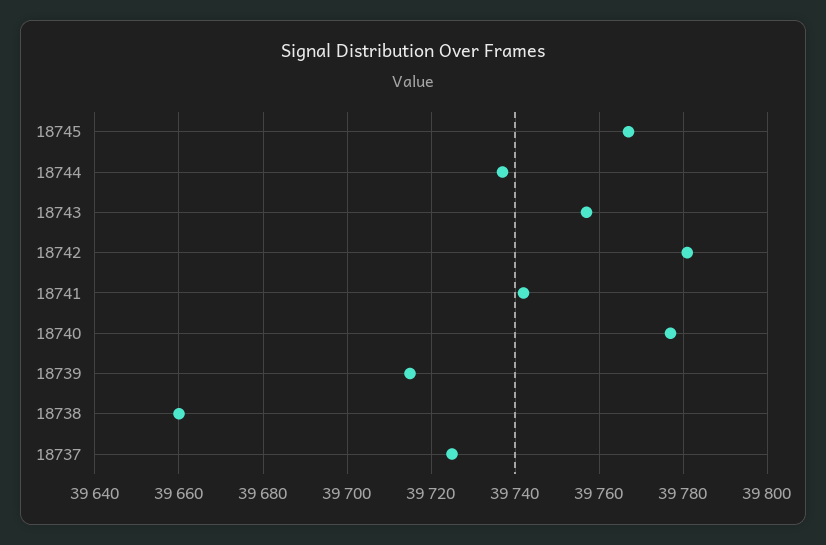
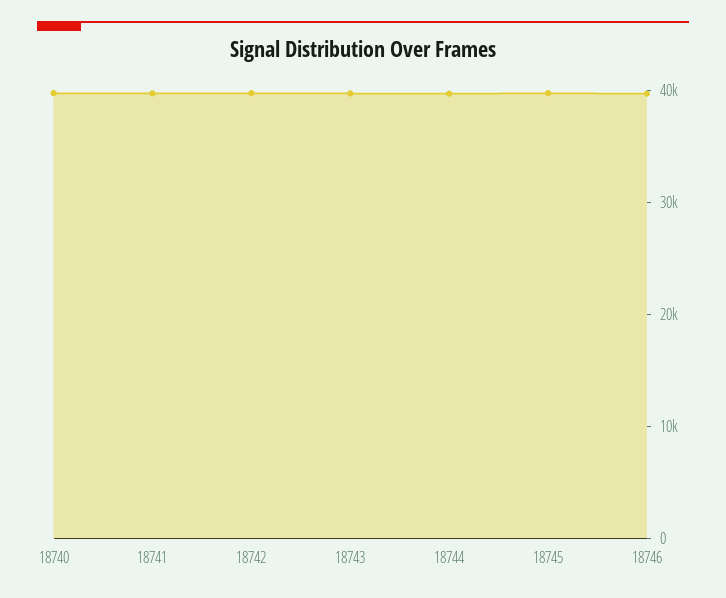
18739: 39715 -> none
18738: 39660 -> none
18737: 39725 -> none
18746: none -> 40000

